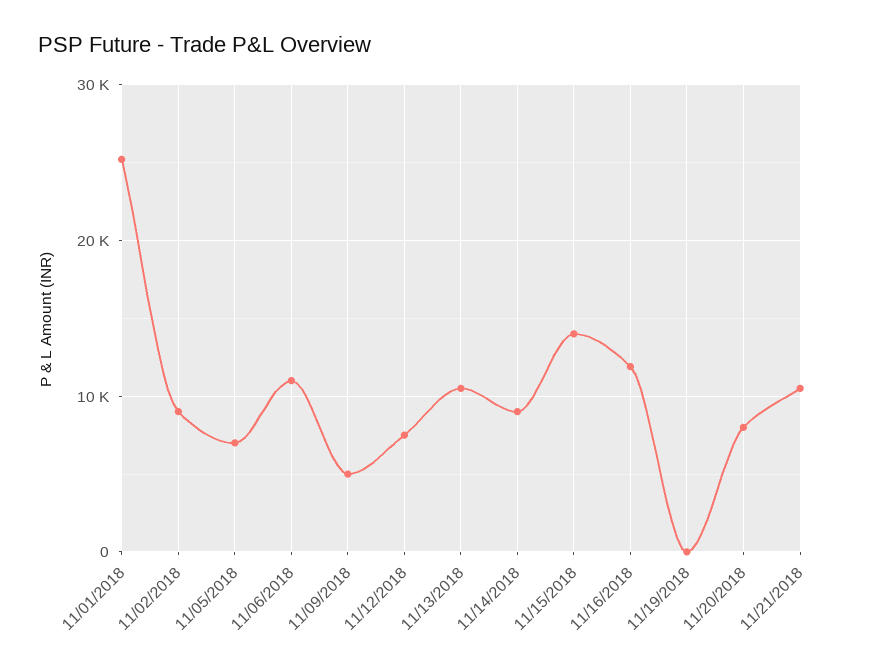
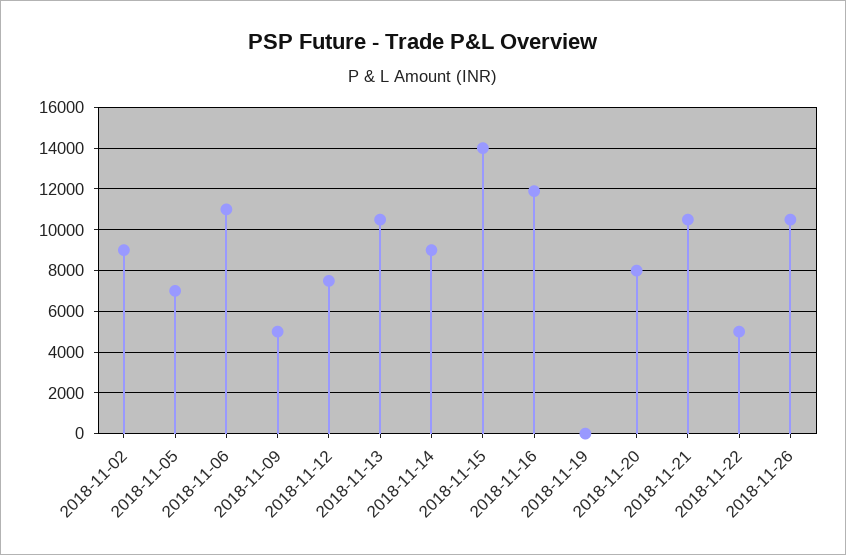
11/01/2018: 25000 -> none
2018-11-22: none -> 5000
2018-11-26: none -> 10500

